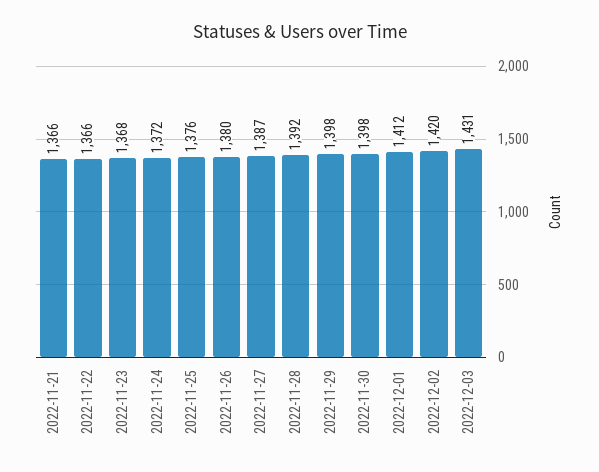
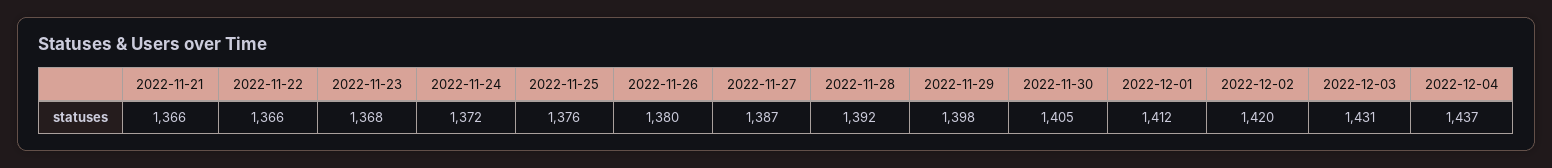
2022-11-30: 1398 -> 1405
2022-12-04: none -> 1437

